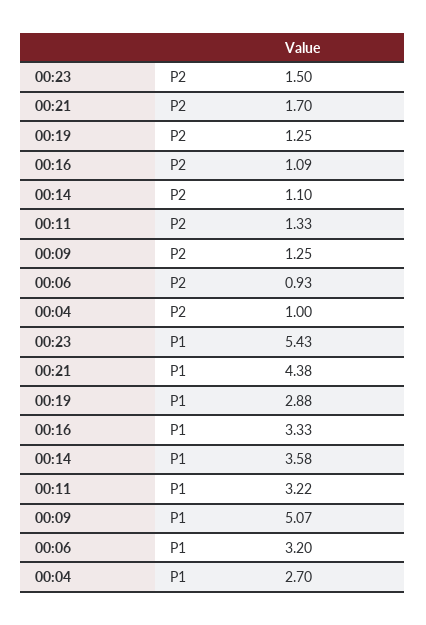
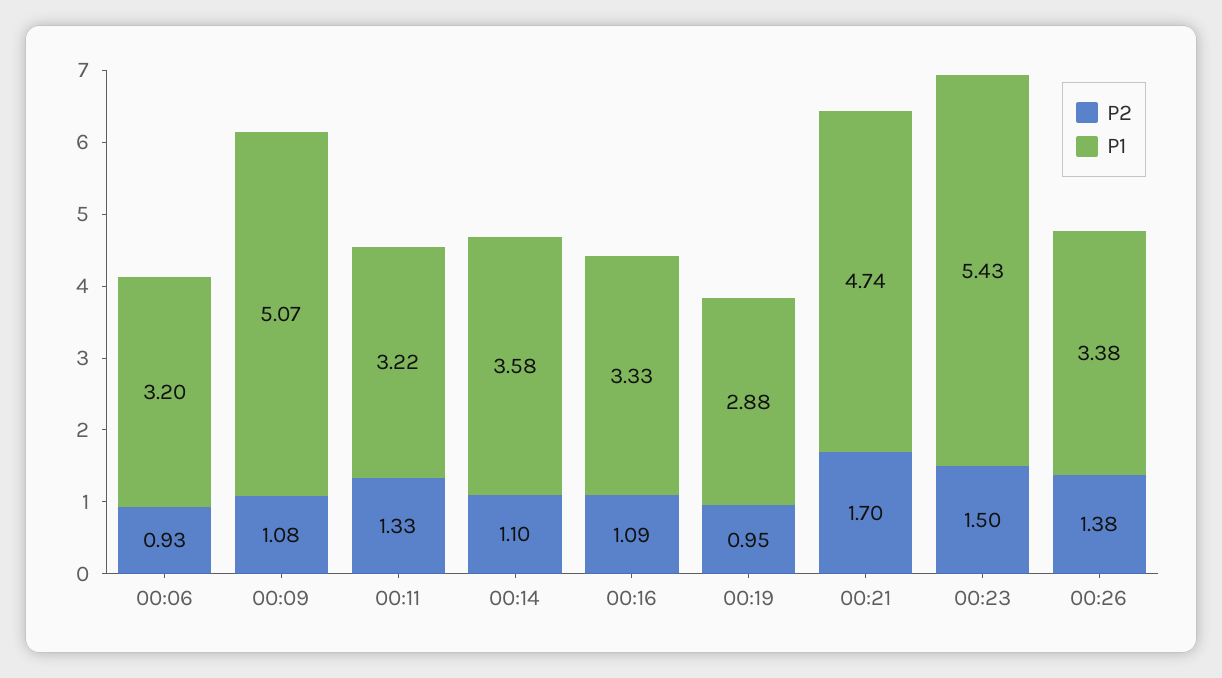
P2, 00:19: 1.25 -> 0.95
P2, 00:09: 1.25 -> 1.08
P2, 00:04: 1 -> none
P1, 00:21: 4.38 -> 4.74
P1, 00:04: 2.7 -> none
P2, 00:26: none -> 1.38
P1, 00:26: none -> 3.38

